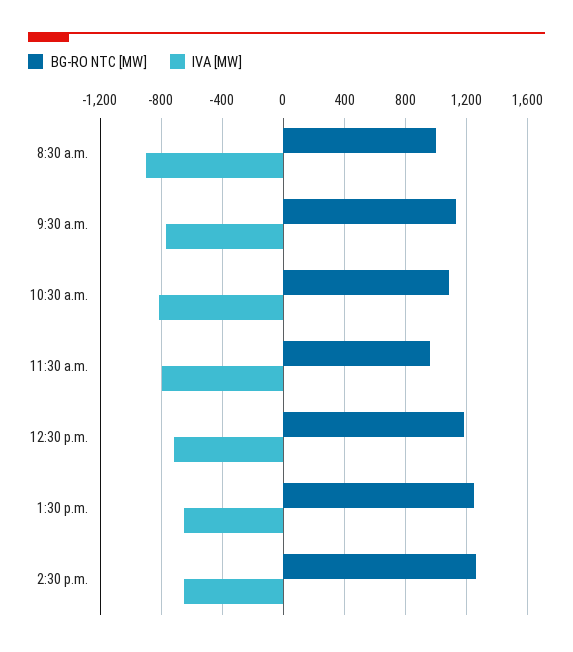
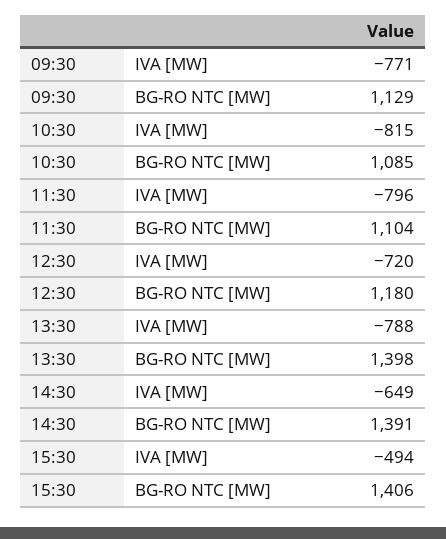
BG-RO NTC [MW], 8:30 a.m.: 1000 -> none
IVA [MW], 8:30 a.m.: -900 -> none
BG-RO NTC [MW], 11:30 a.m.: 950 -> 1104
BG-RO NTC [MW], 1:30 p.m.: 1250 -> 1398
IVA [MW], 1:30 p.m.: -650 -> -788
BG-RO NTC [MW], 2:30 p.m.: 1250 -> 1391
IVA [MW], 15:30: none -> -494
BG-RO NTC [MW], 15:30: none -> 1406

